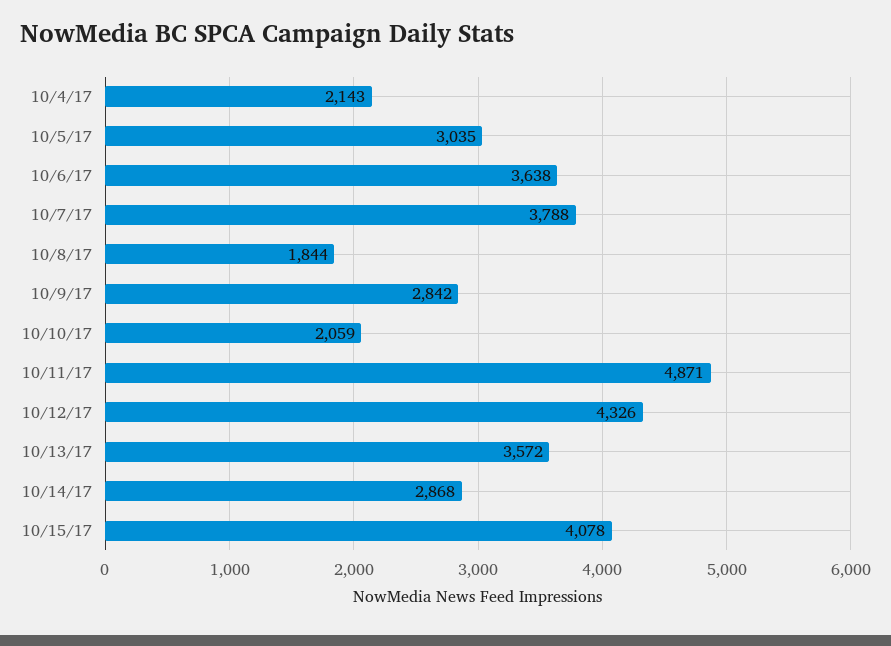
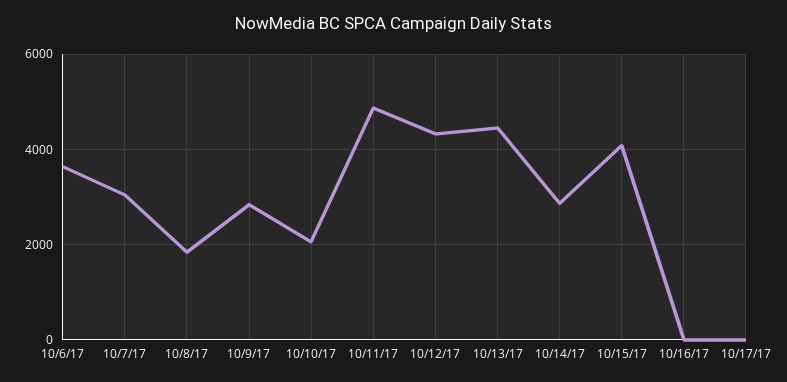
10/4/17: 2143 -> none
10/5/17: 3035 -> none
10/7/17: 3788 -> 3000
10/13/17: 3572 -> 4400
10/16/17: none -> 0
10/17/17: none -> 0

